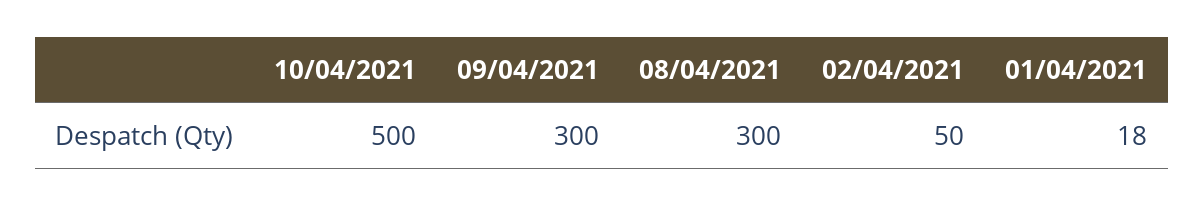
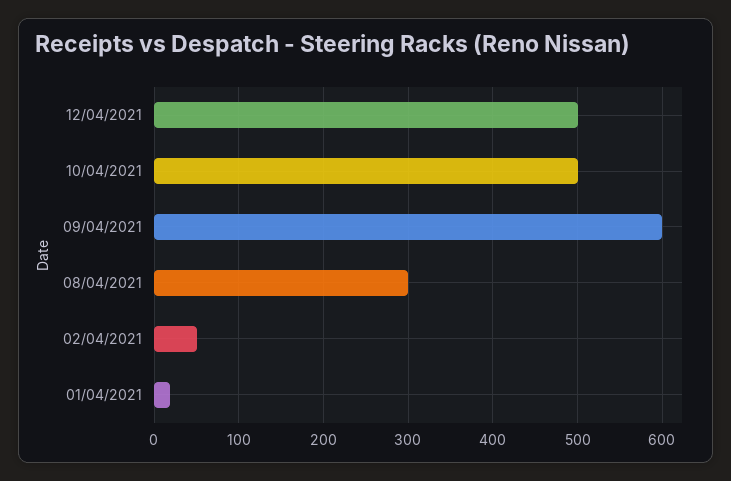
09/04/2021: 300 -> 600
12/04/2021: none -> 500

